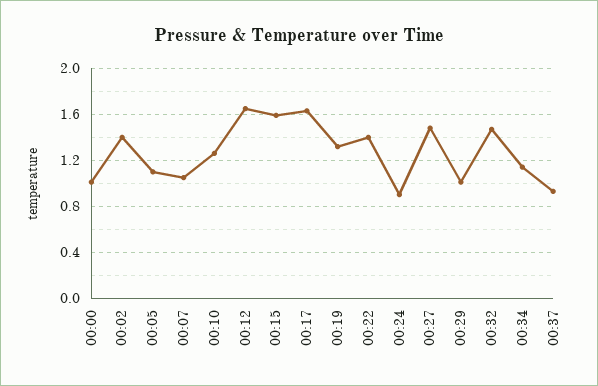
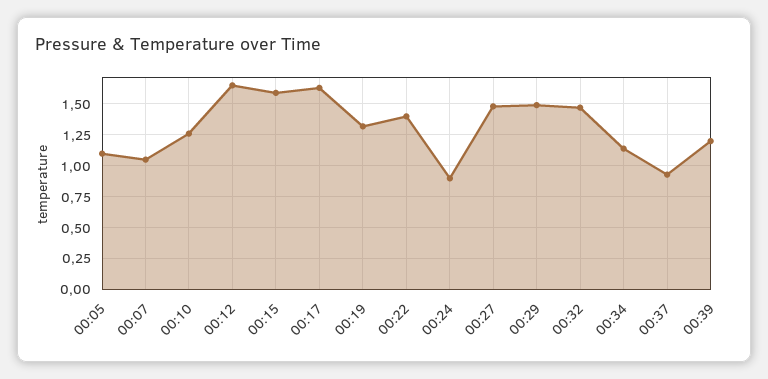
00:00: 1 -> none
00:02: 1.4 -> none
00:29: 1 -> 1.5
00:39: none -> 1.2

